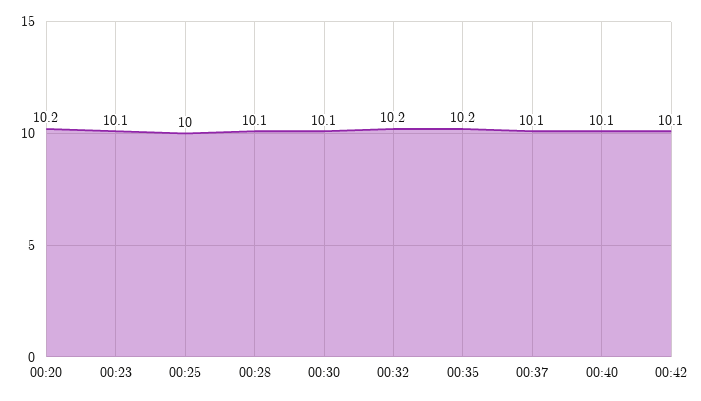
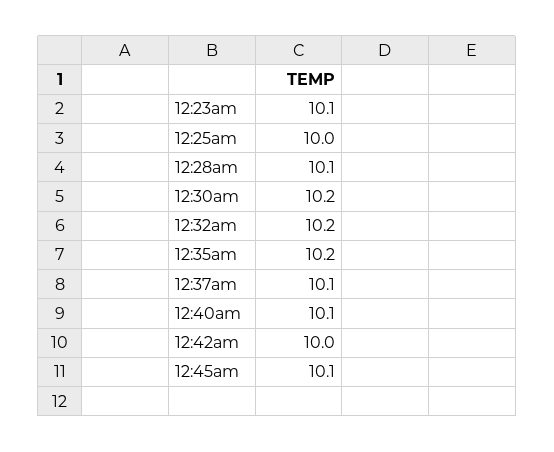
00:20: 10.2 -> none
00:30: 10.1 -> 10.2
00:42: 10.1 -> 10
12:45am: none -> 10.1

